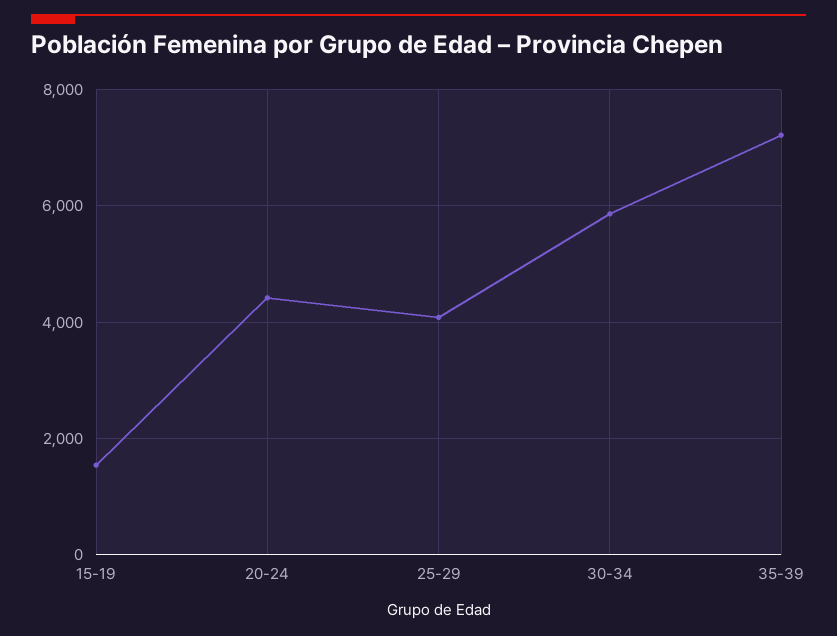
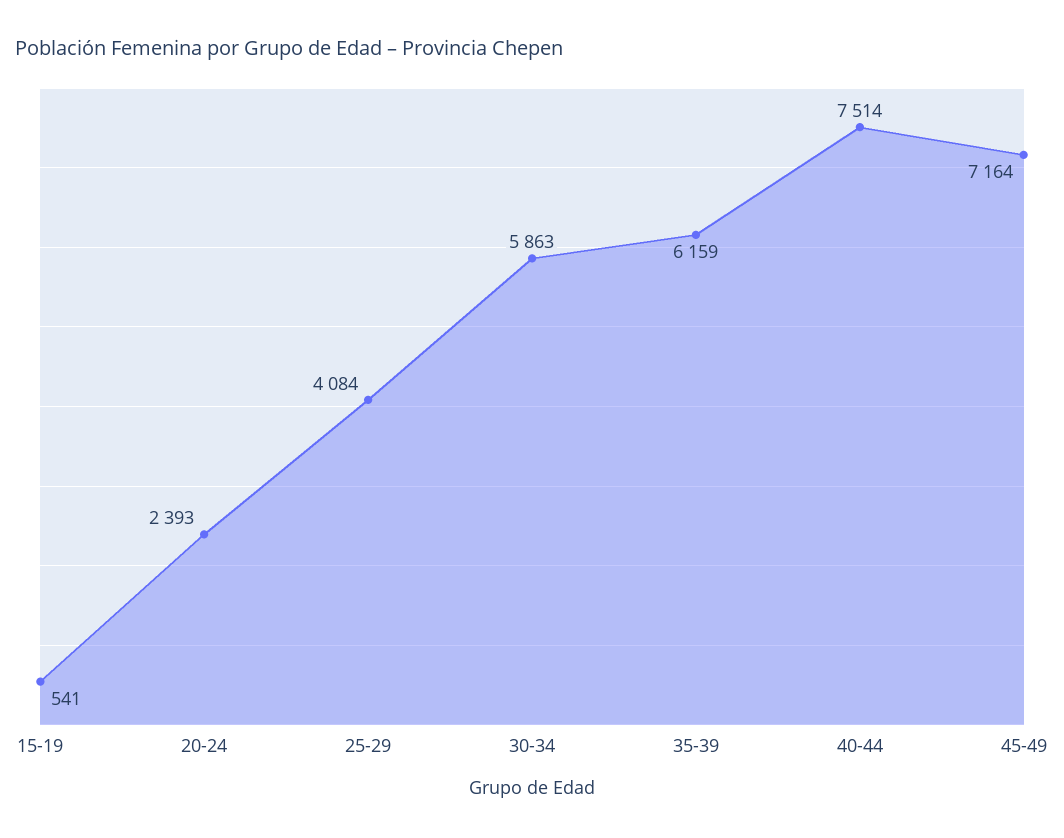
15-19: 1600 -> 541
20-24: 4400 -> 2393
35-39: 7200 -> 6159
40-44: none -> 7514
45-49: none -> 7164

